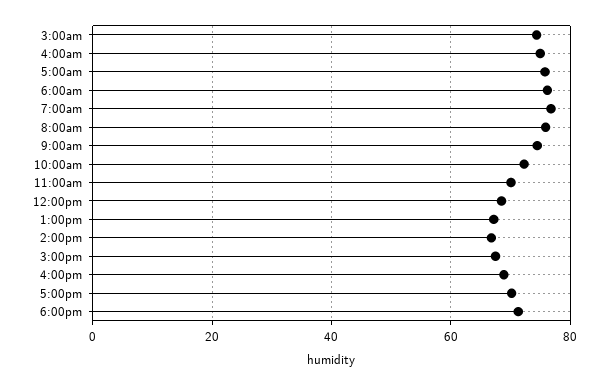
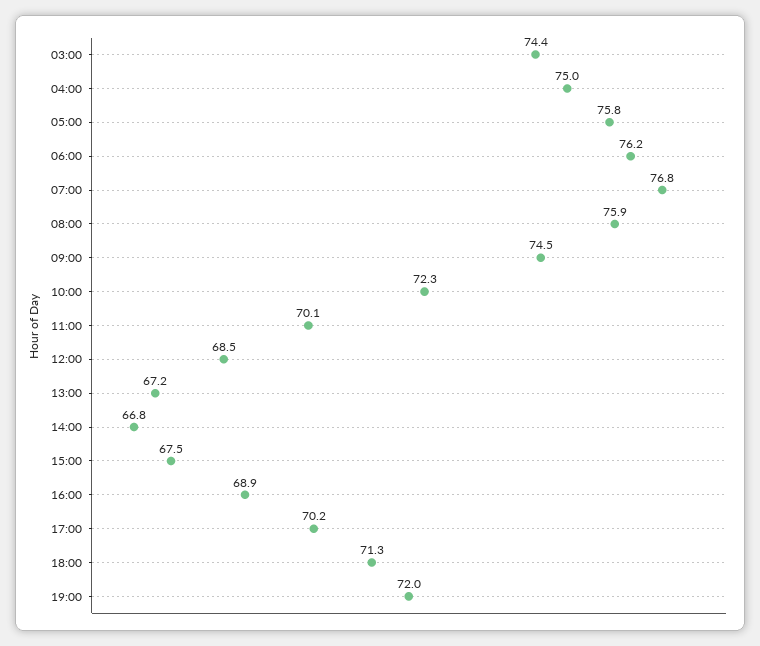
19:00: none -> 72

